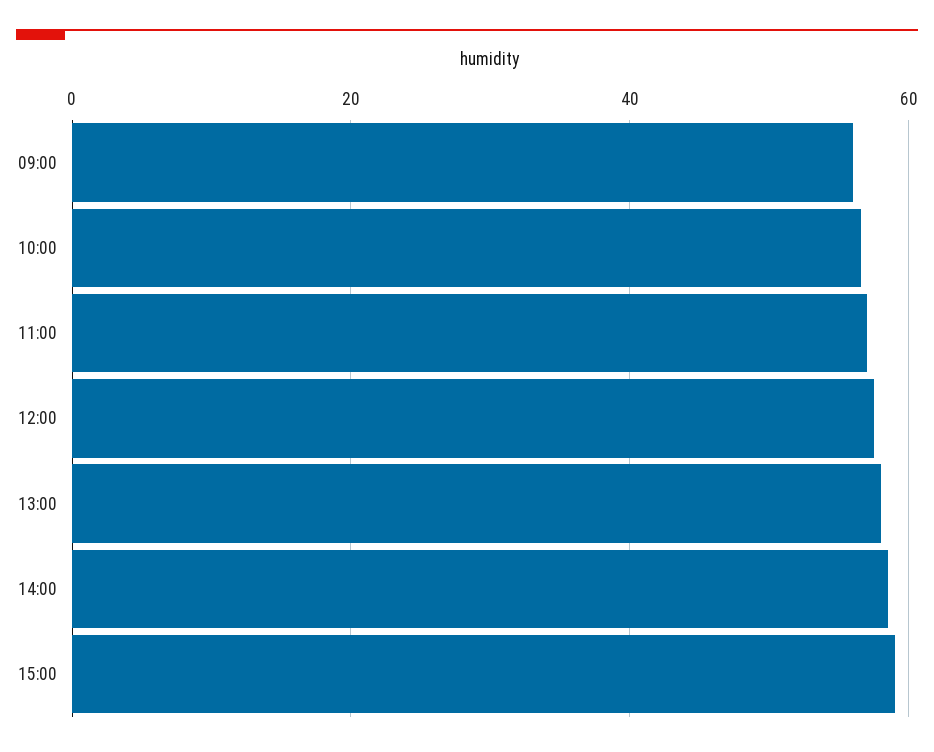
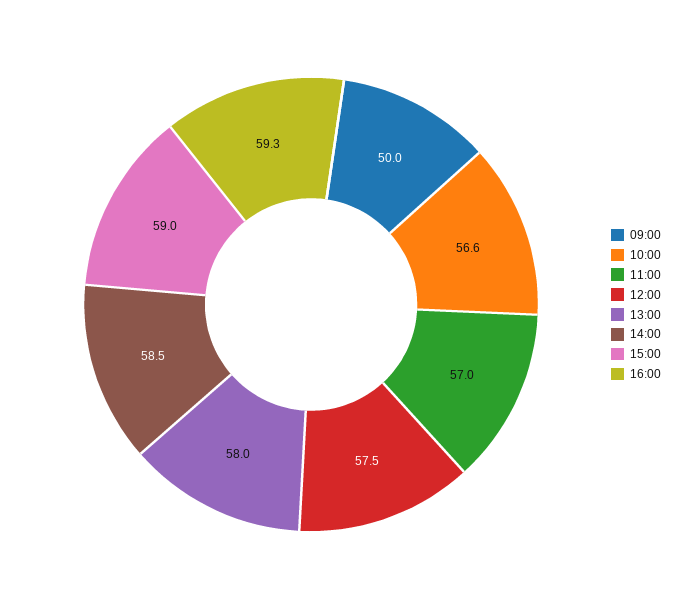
09:00: 56 -> 50
16:00: none -> 59.3

